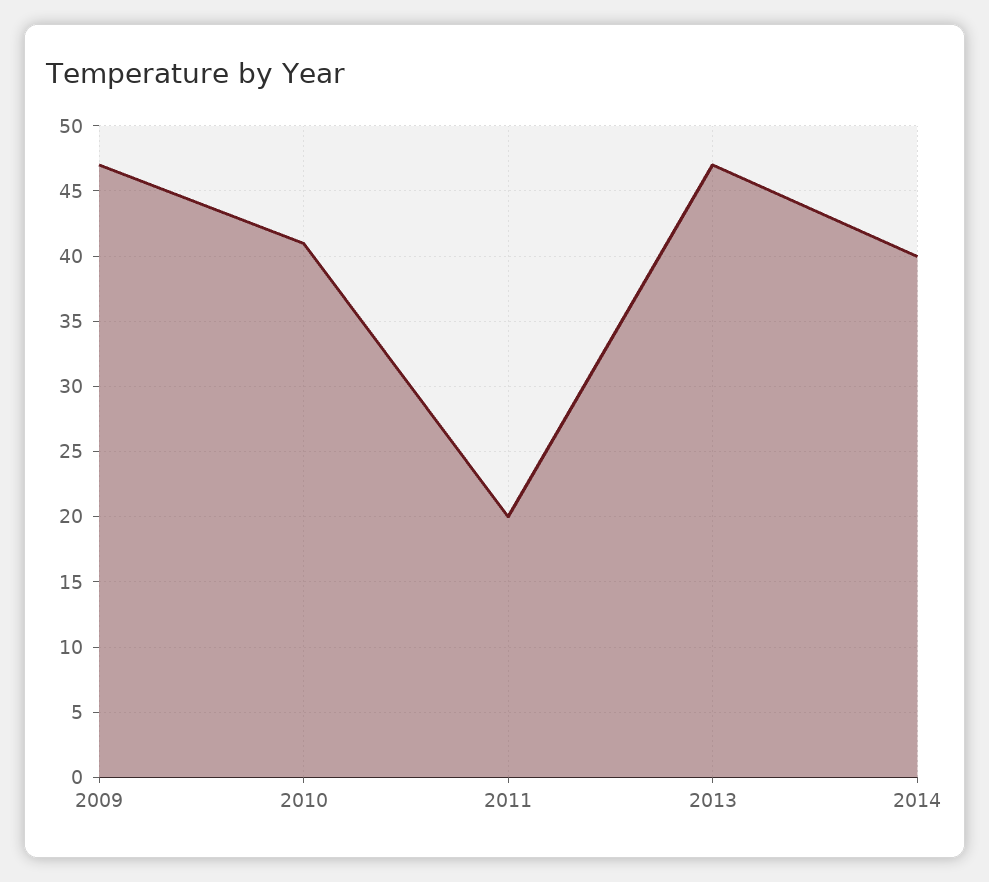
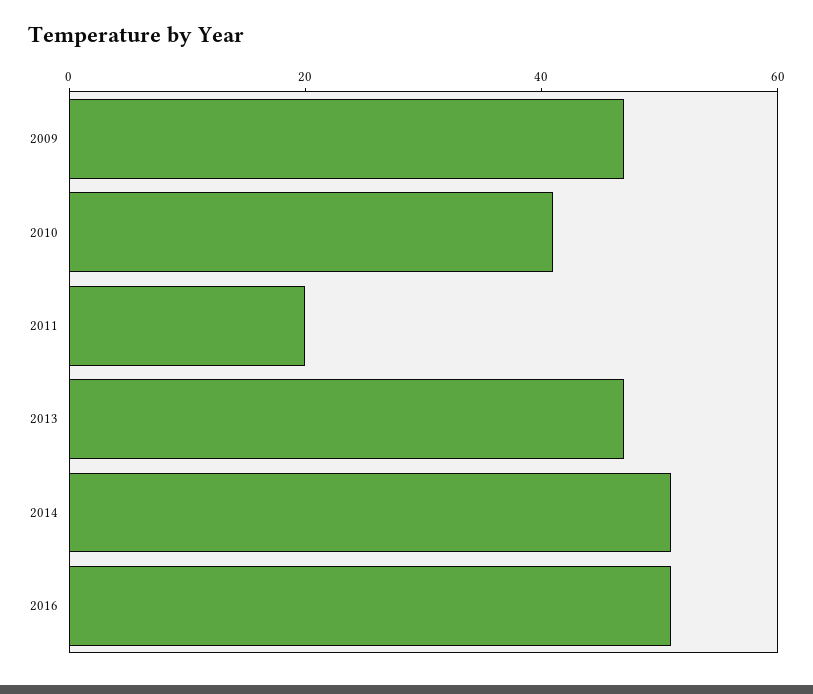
2014: 40 -> 50
2016: none -> 50

